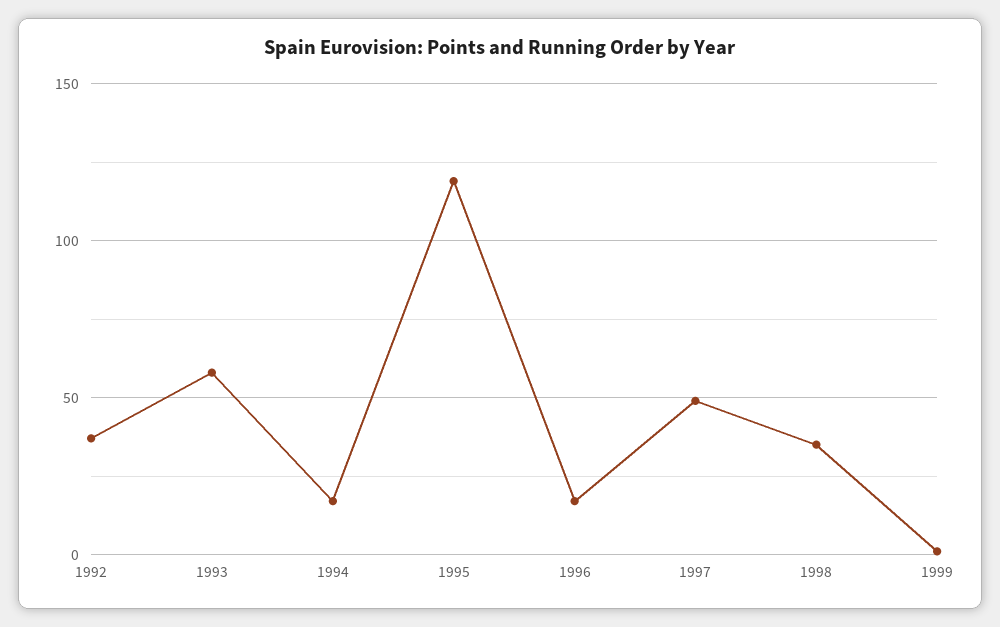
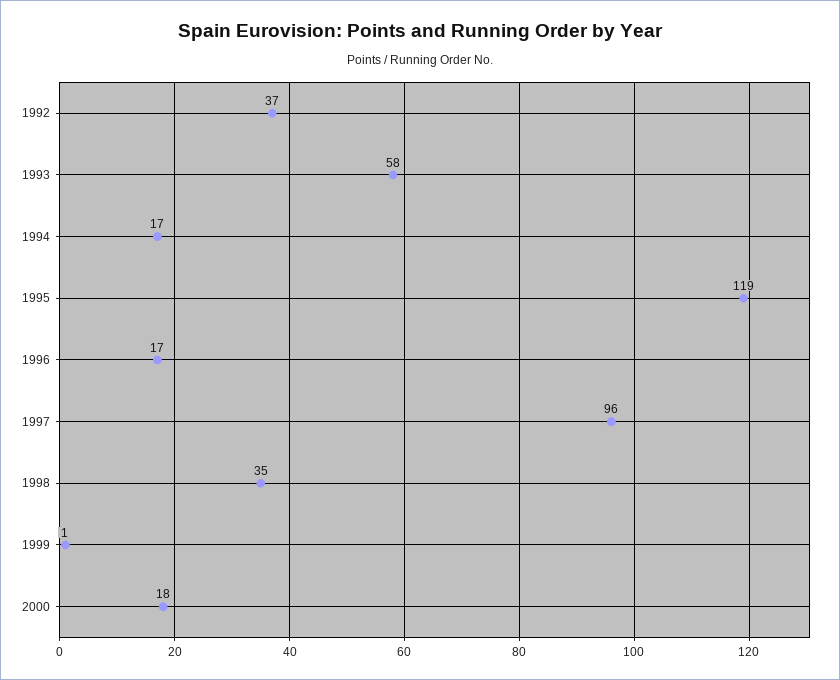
1997: 50 -> 96
2000: none -> 18

